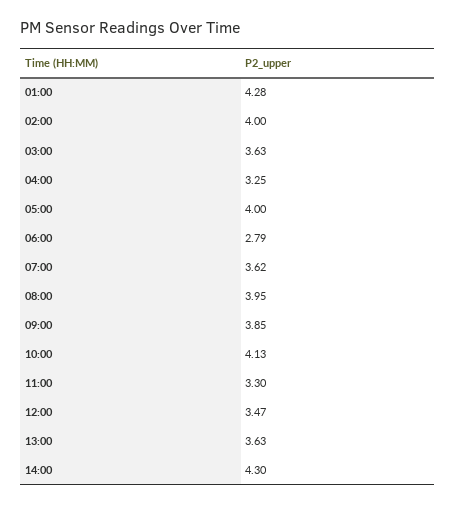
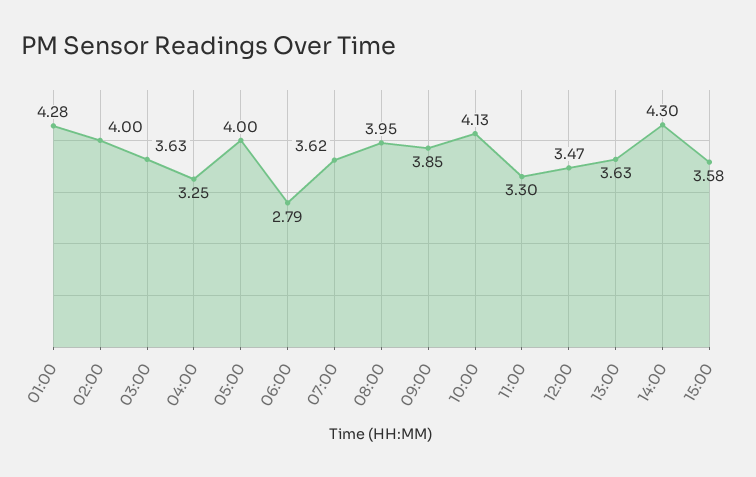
15:00: none -> 3.58

